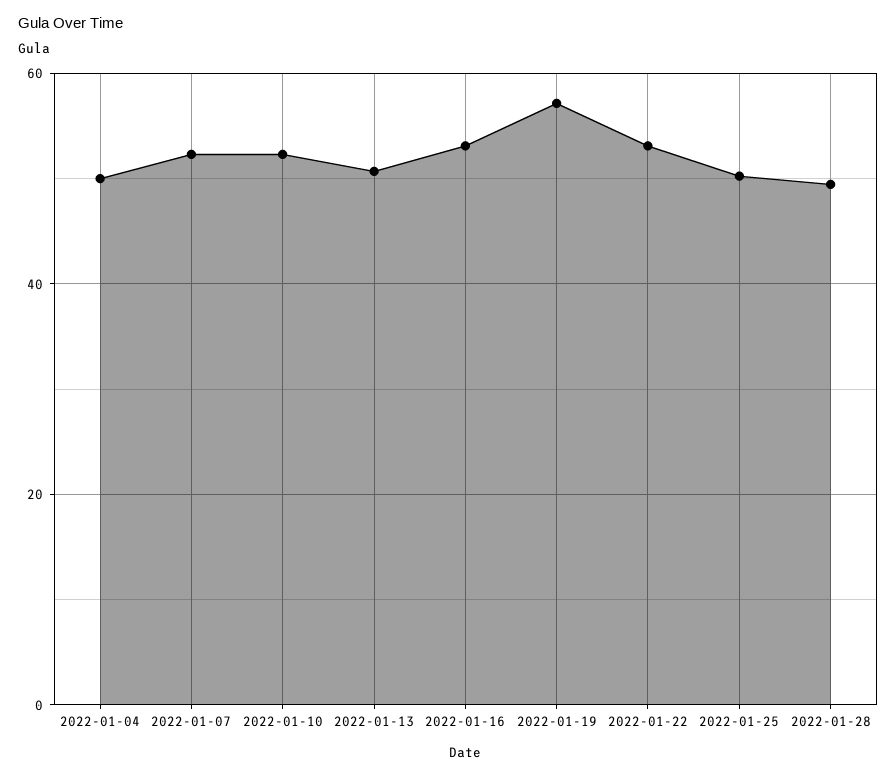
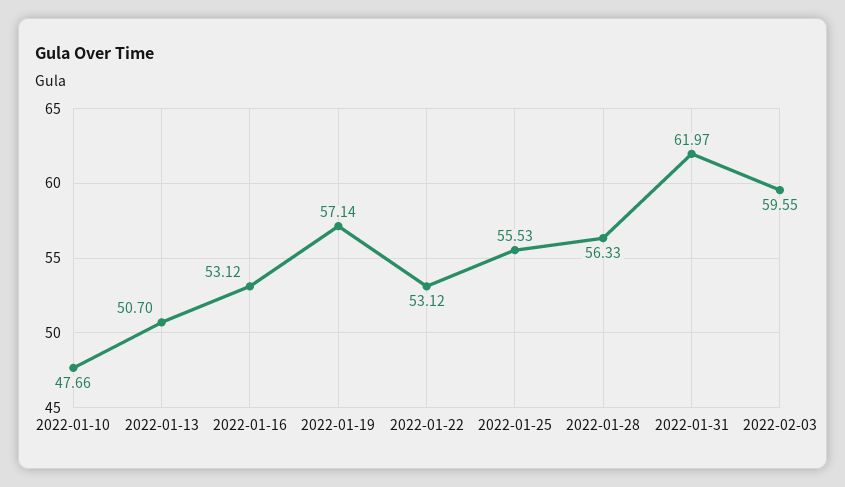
2022-01-04: 50 -> none
2022-01-07: 52 -> none
2022-01-10: 52 -> 47.66
2022-01-25: 50 -> 55.53
2022-01-28: 50 -> 56.33
2022-01-31: none -> 61.97
2022-02-03: none -> 59.55

